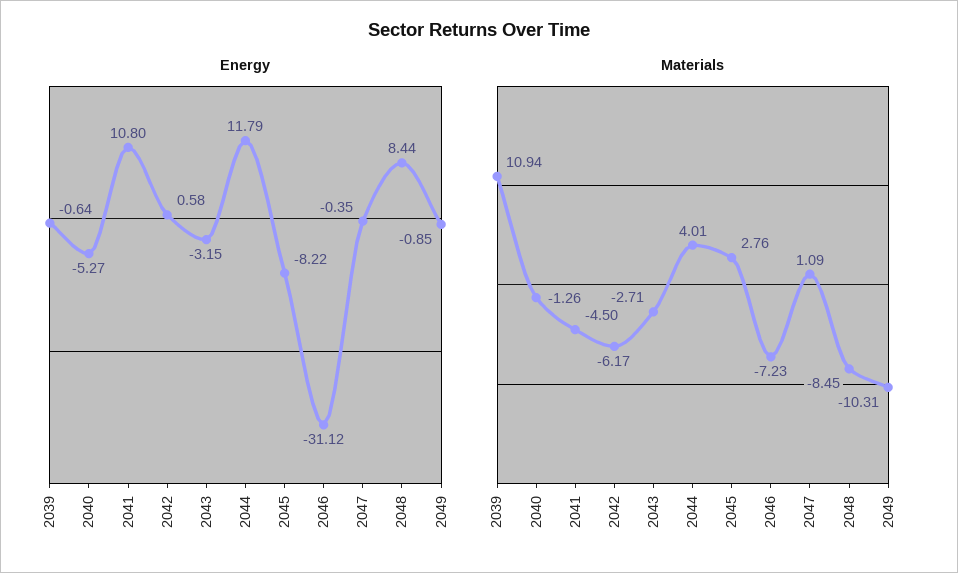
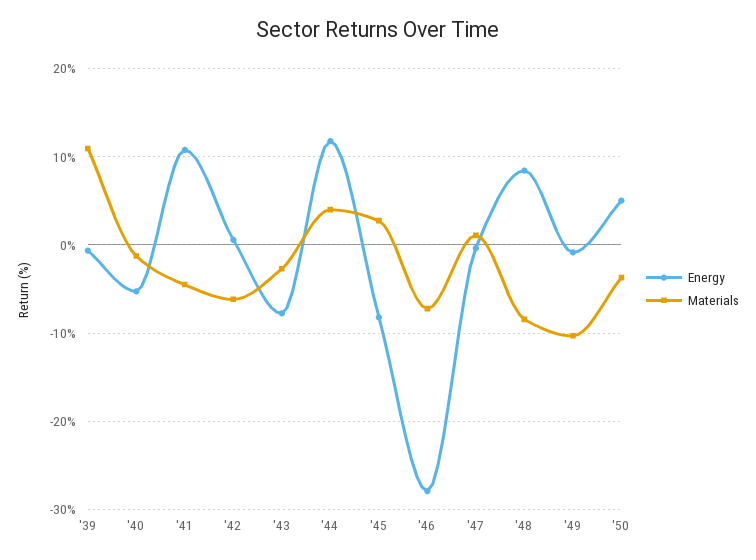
Energy, 2043: -3.15 -> -8
Energy, 2046: -31.12 -> -28
Energy, '50: none -> 5
Materials, '50: none -> -4

